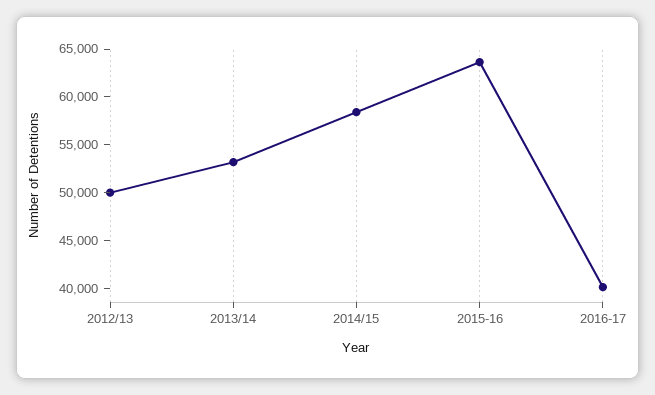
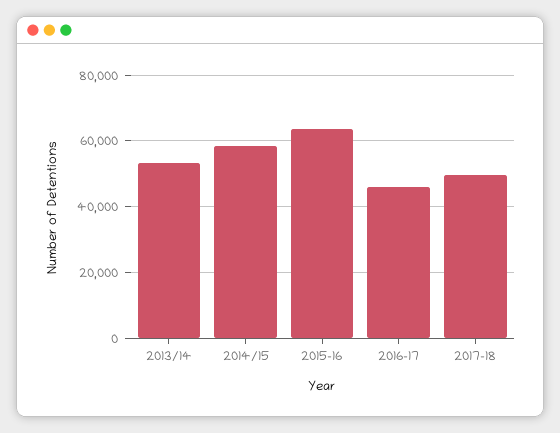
2012/13: 50000 -> none
2016-17: 40000 -> 46000
2017-18: none -> 50000

